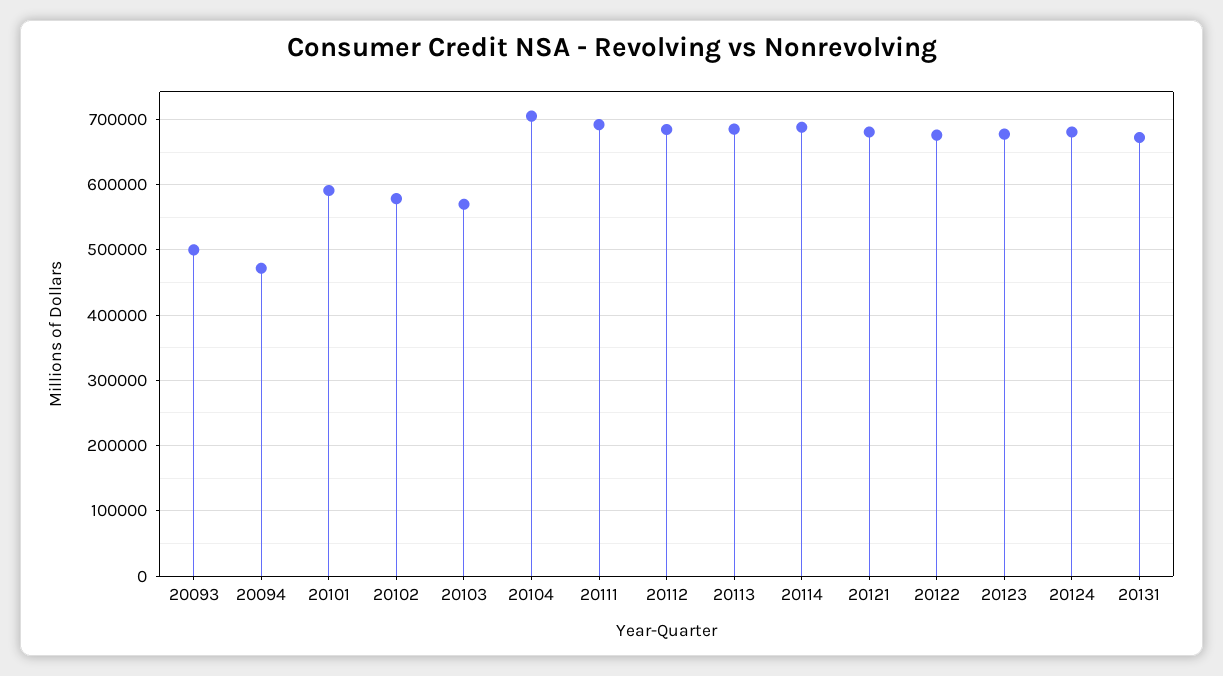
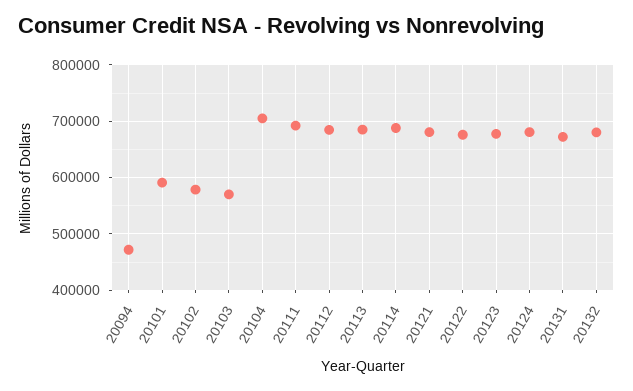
20093: 500000 -> none
20132: none -> 680000

